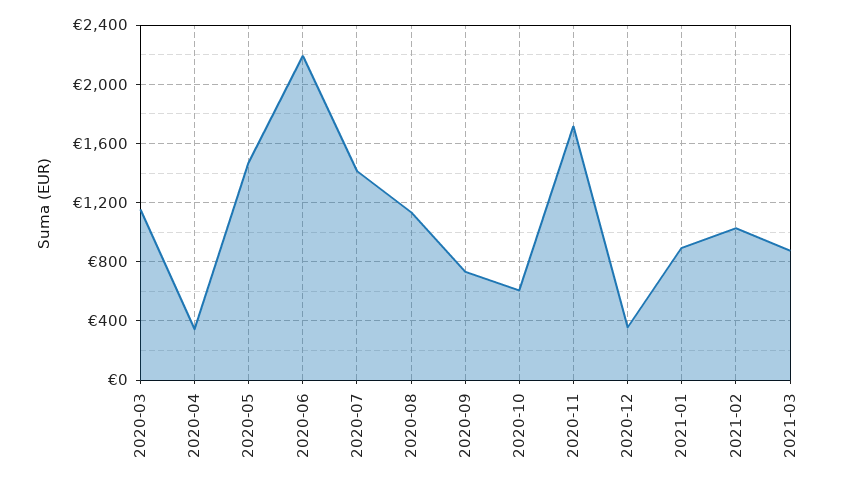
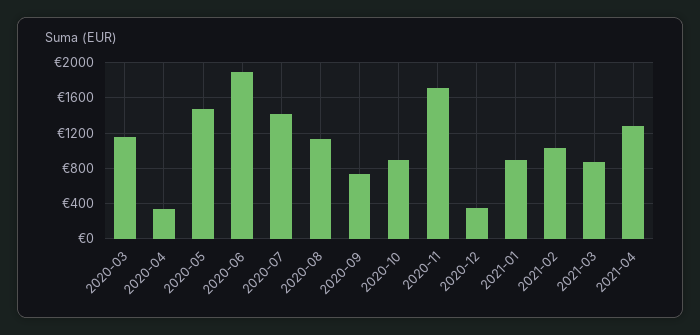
2020-06: 2200 -> 1900
2020-10: 600 -> 900
2021-04: none -> 1300

